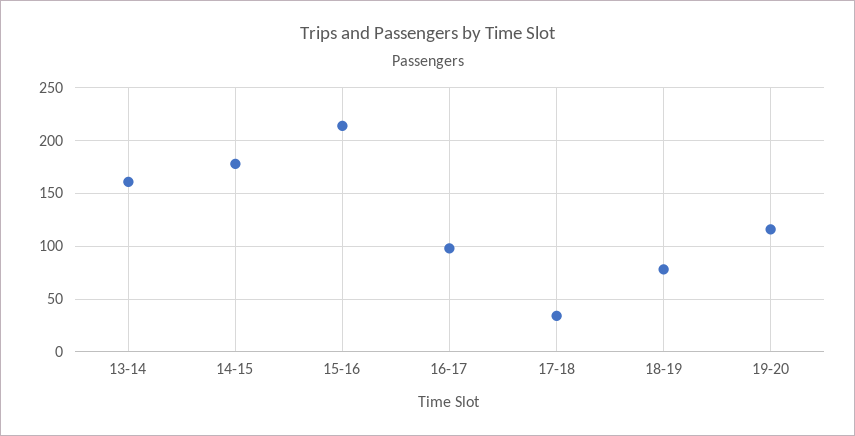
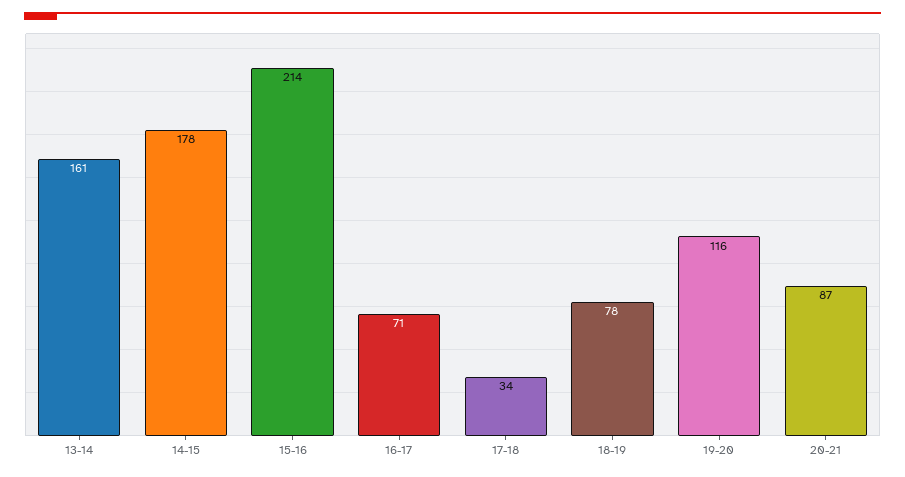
16-17: 100 -> 71
20-21: none -> 87

